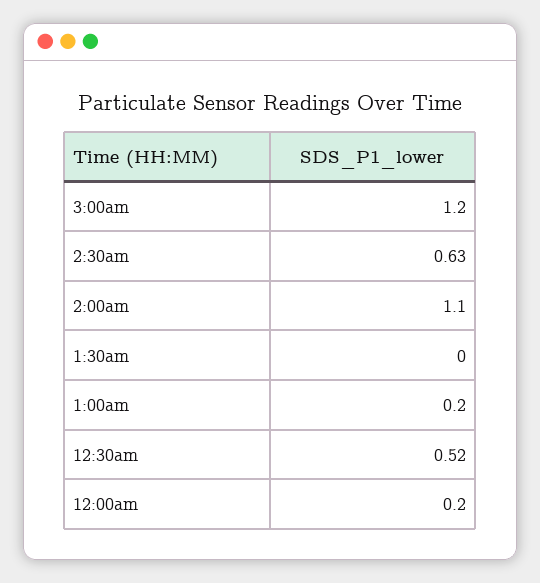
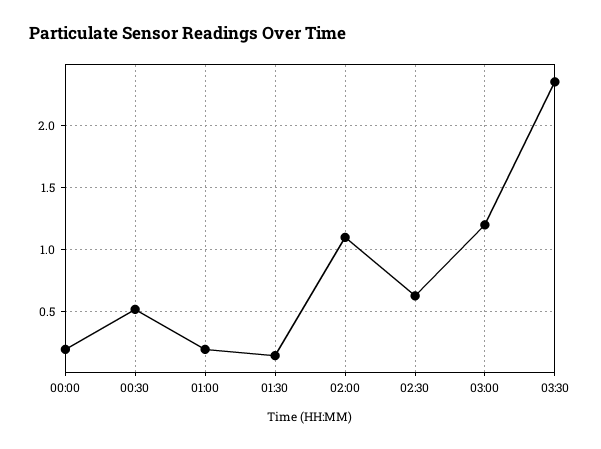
1:30am: 0 -> 0.15
03:30: none -> 2.35

